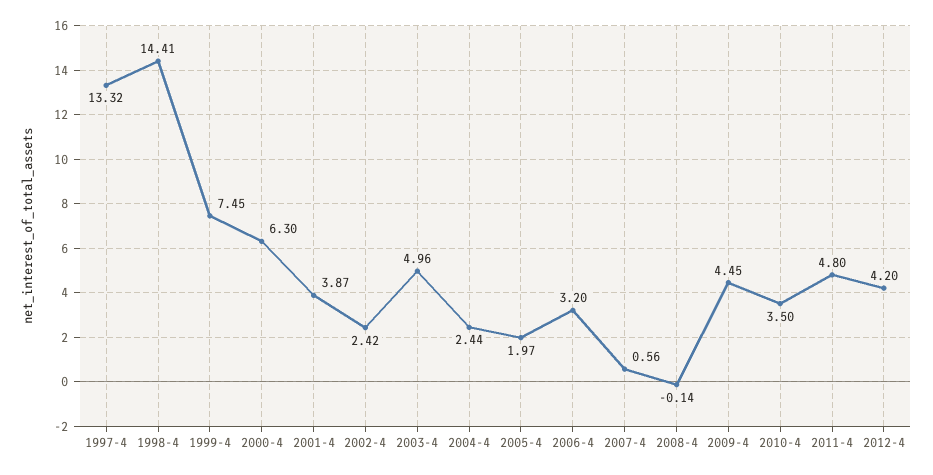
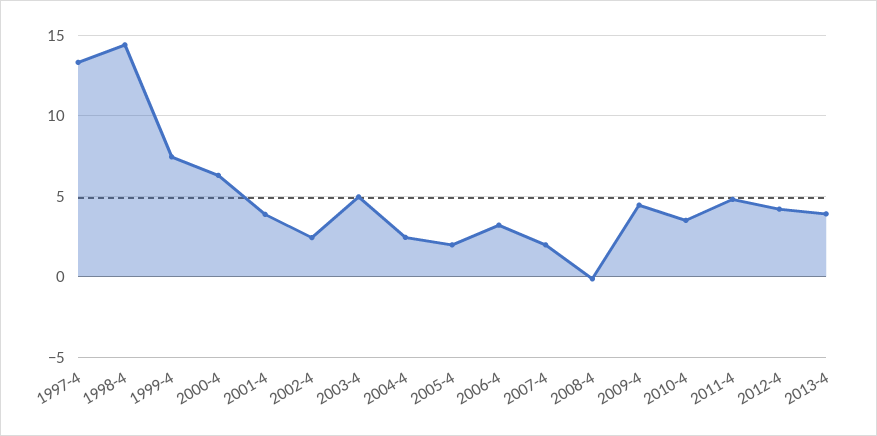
2007-4: 0.56 -> 2
2013-4: none -> 4

